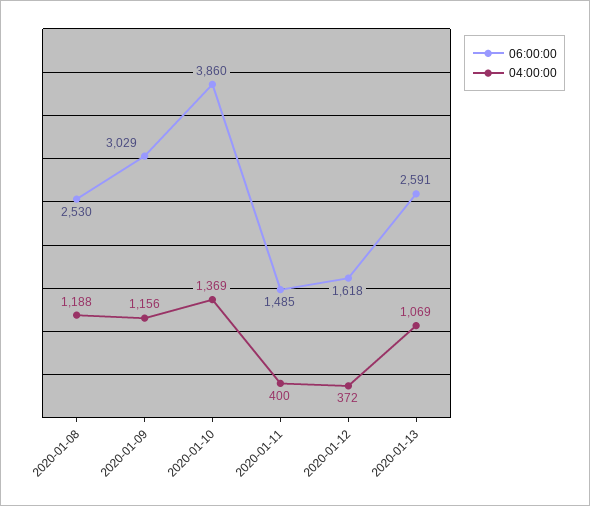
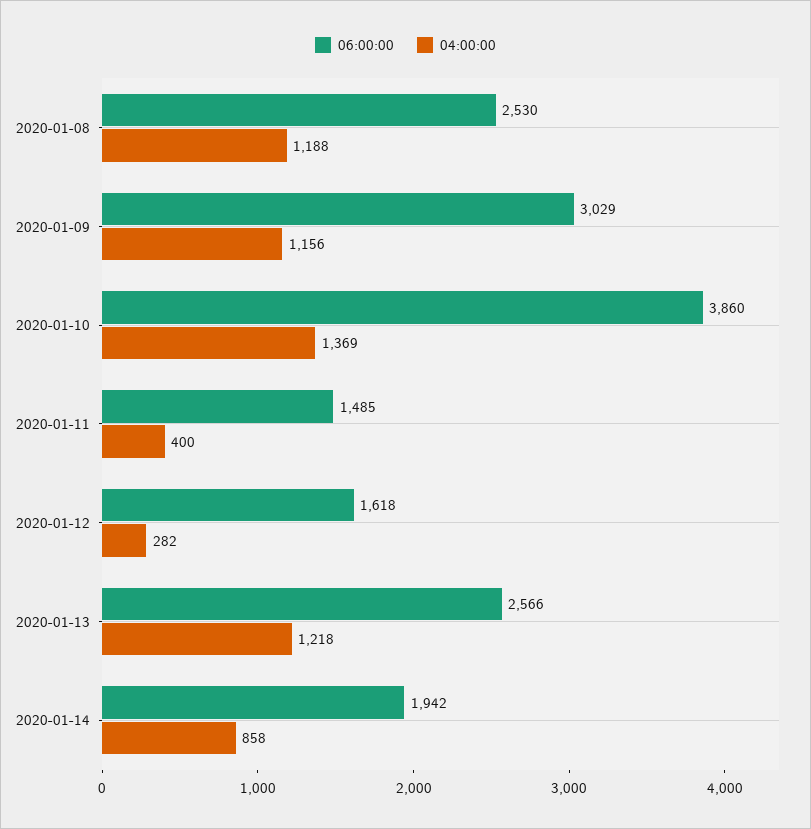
04:00:00, 2020-01-12: 372 -> 282
06:00:00, 2020-01-13: 2591 -> 2566
04:00:00, 2020-01-13: 1069 -> 1218
06:00:00, 2020-01-14: none -> 1942
04:00:00, 2020-01-14: none -> 858

